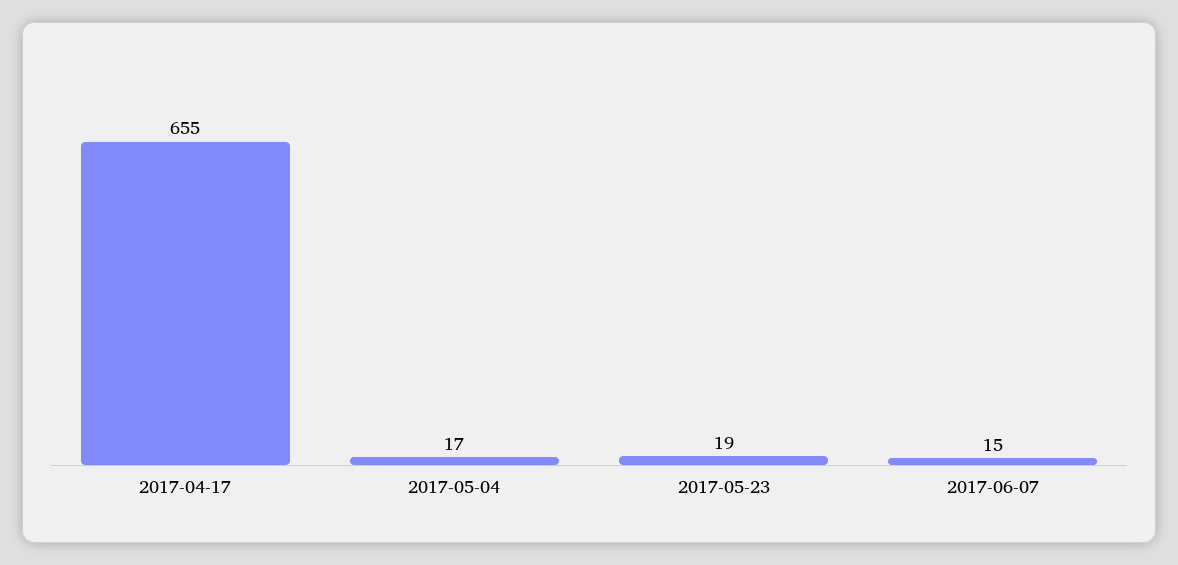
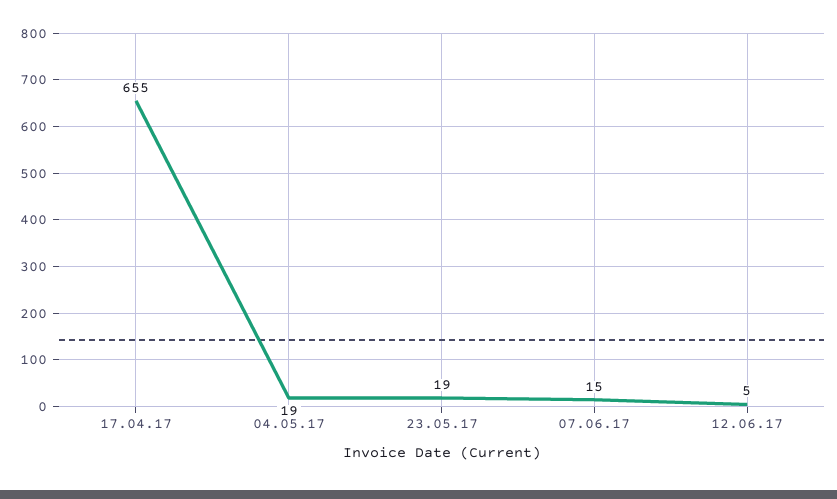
2017-05-04: 17 -> 19
12.06.17: none -> 5

